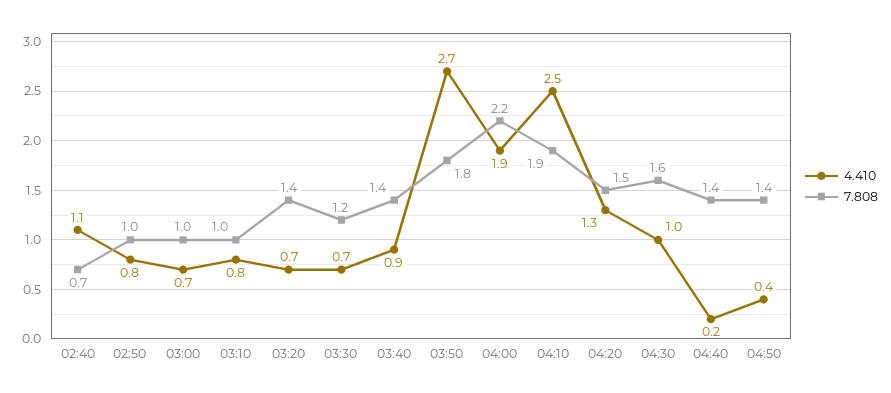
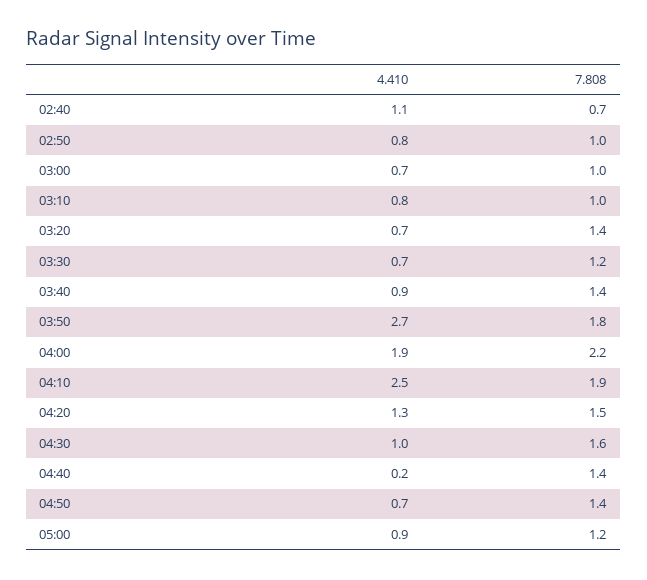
4.410, 04:50: 0.4 -> 0.7
4.410, 05:00: none -> 0.9
7.808, 05:00: none -> 1.2

